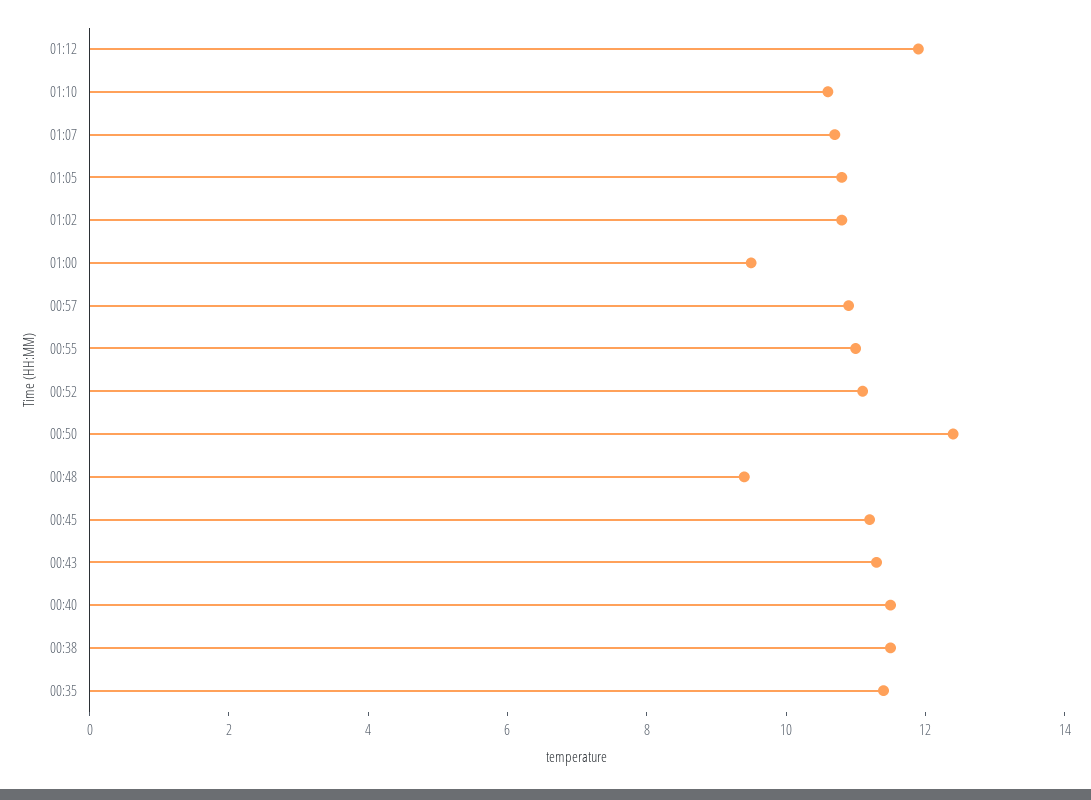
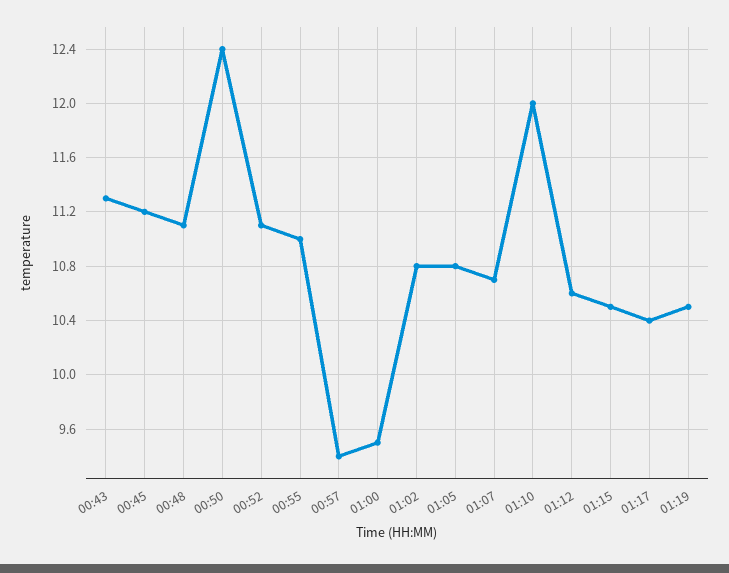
01:12: 12 -> 10.6
01:10: 10.5 -> 12
00:57: 11 -> 9.4
00:48: 9.5 -> 11.1
00:40: 11.5 -> none
00:38: 11.5 -> none
00:35: 11.5 -> none
01:15: none -> 10.5
01:17: none -> 10.4
01:19: none -> 10.5

